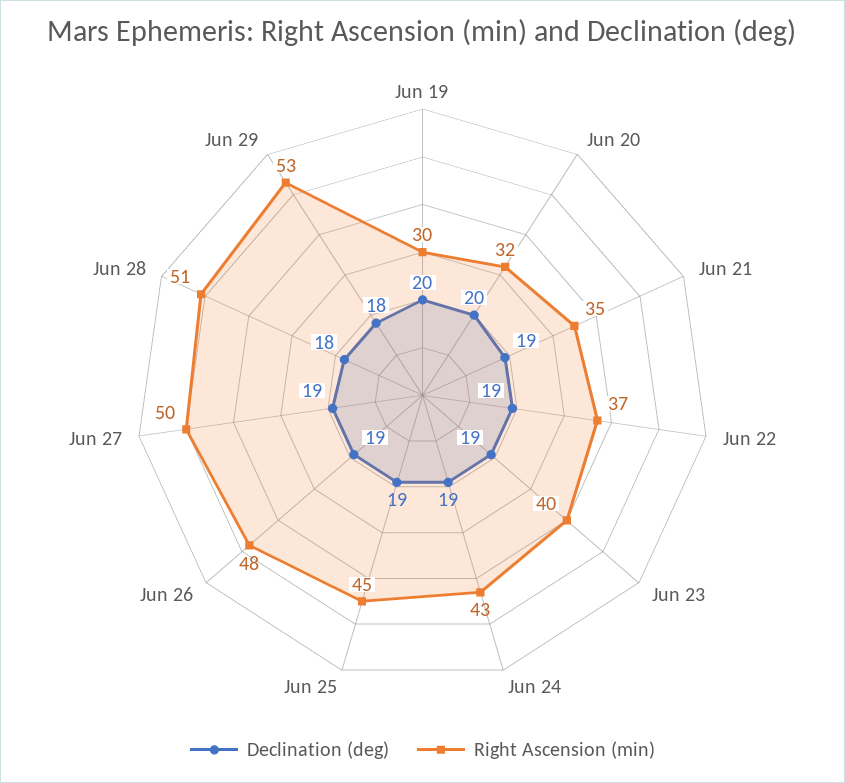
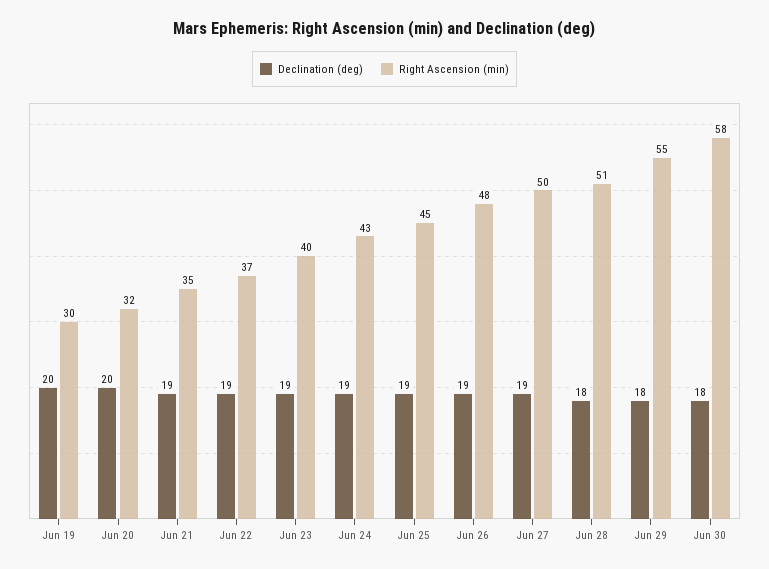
Right Ascension (min), Jun 29: 53 -> 55
Declination (deg), Jun 30: none -> 18
Right Ascension (min), Jun 30: none -> 58

